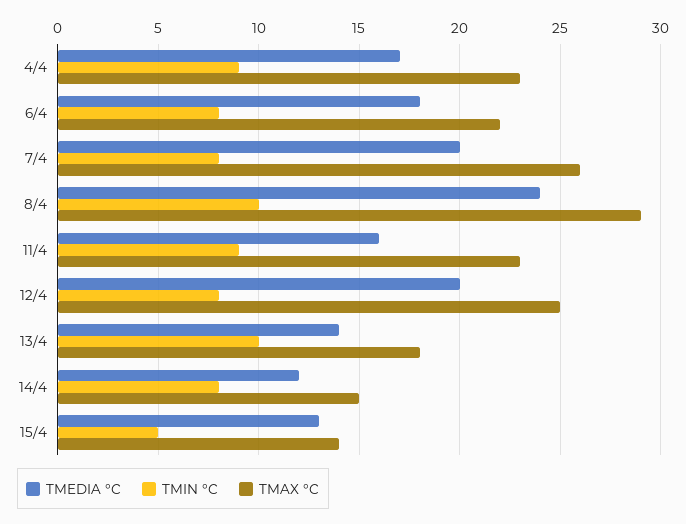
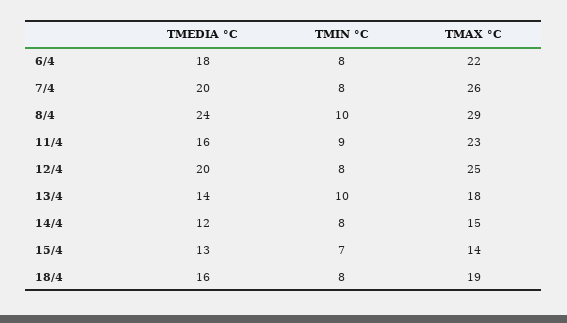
TMEDIA °C, 4/4: 17 -> none
TMIN °C, 4/4: 9 -> none
TMAX °C, 4/4: 23 -> none
TMIN °C, 15/4: 5 -> 7
TMEDIA °C, 18/4: none -> 16
TMIN °C, 18/4: none -> 8
TMAX °C, 18/4: none -> 19

